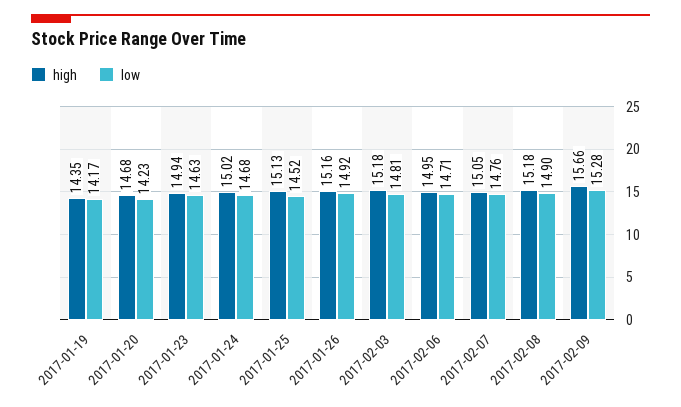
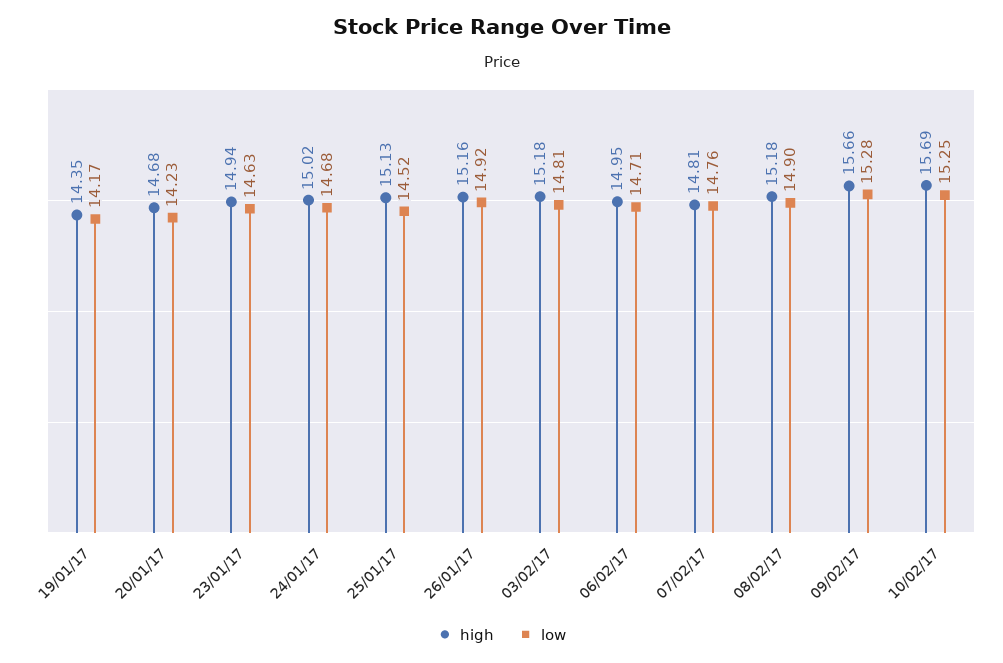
high, 2017-02-07: 15.05 -> 14.81
high, 10/02/17: none -> 15.69
low, 10/02/17: none -> 15.25

